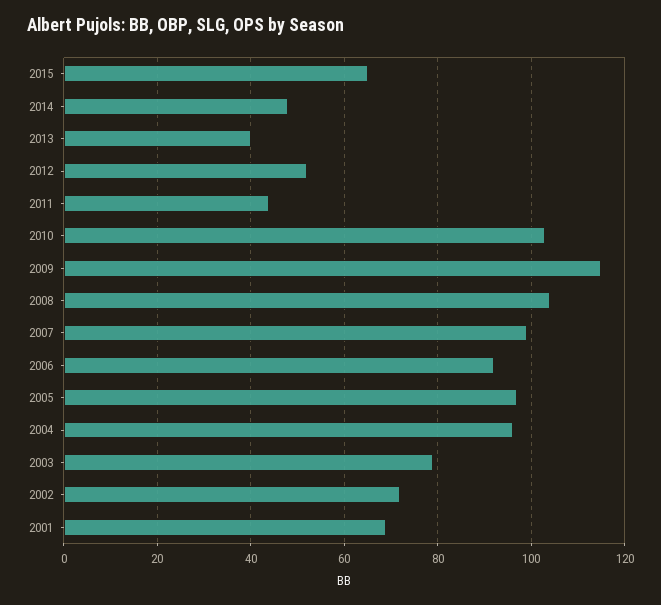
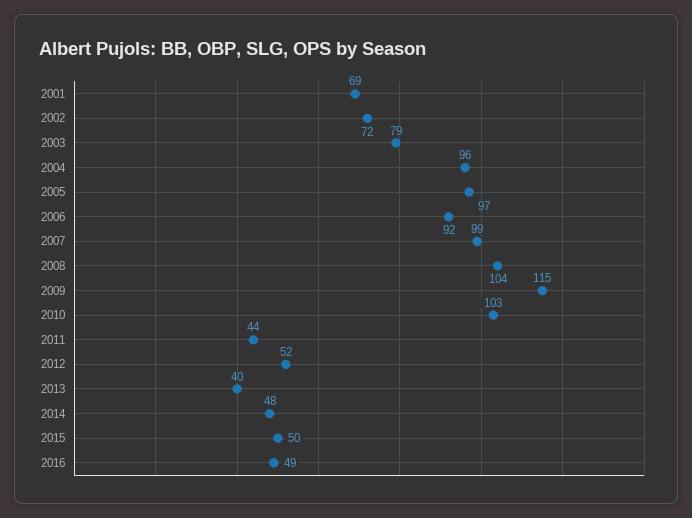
2015: 65 -> 50
2016: none -> 49

